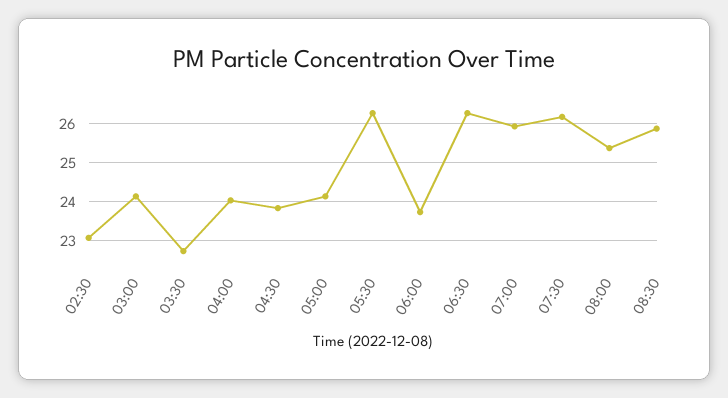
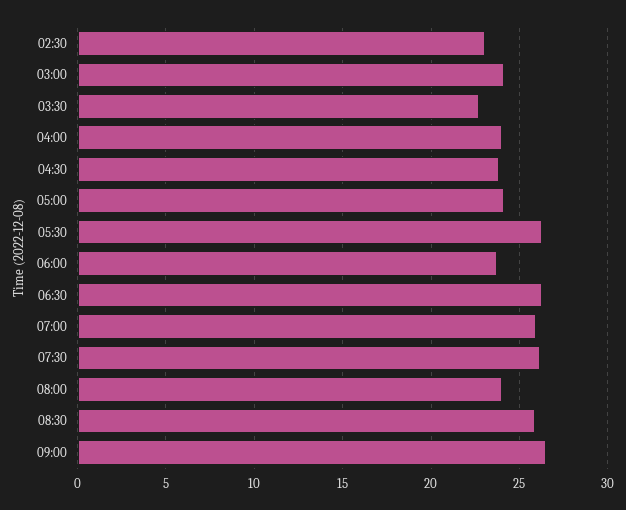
08:00: 25.4 -> 24
09:00: none -> 26.5

